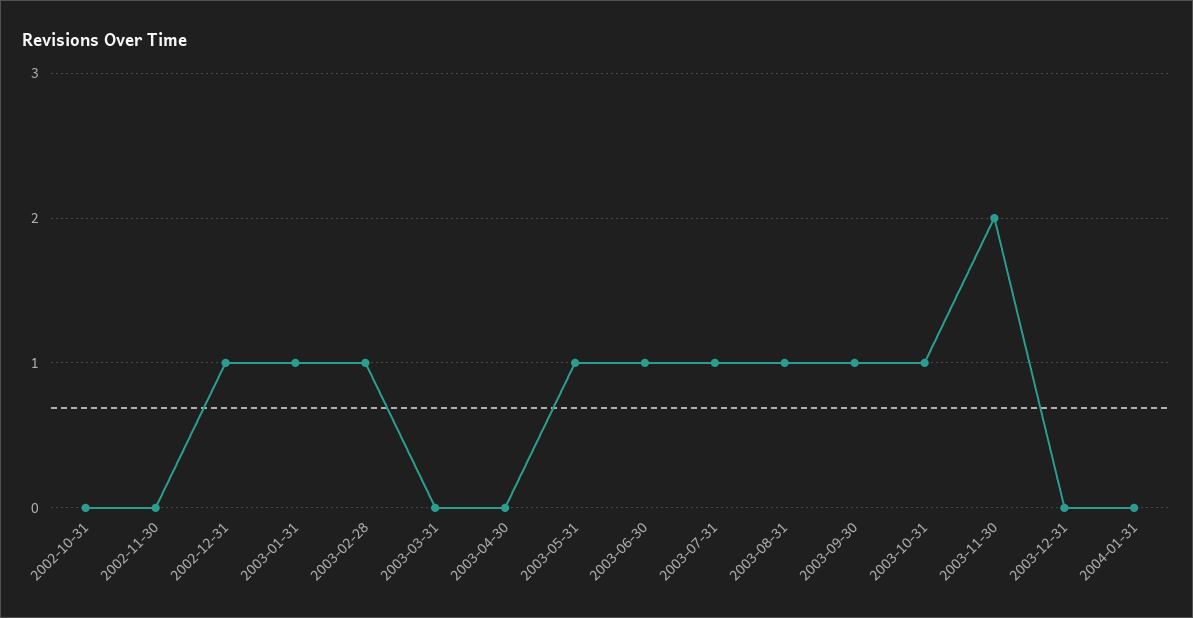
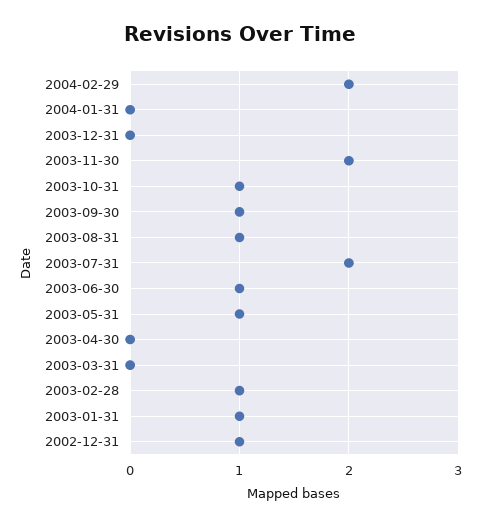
2002-10-31: 0 -> none
2002-11-30: 0 -> none
2003-07-31: 1 -> 2
2004-02-29: none -> 2

